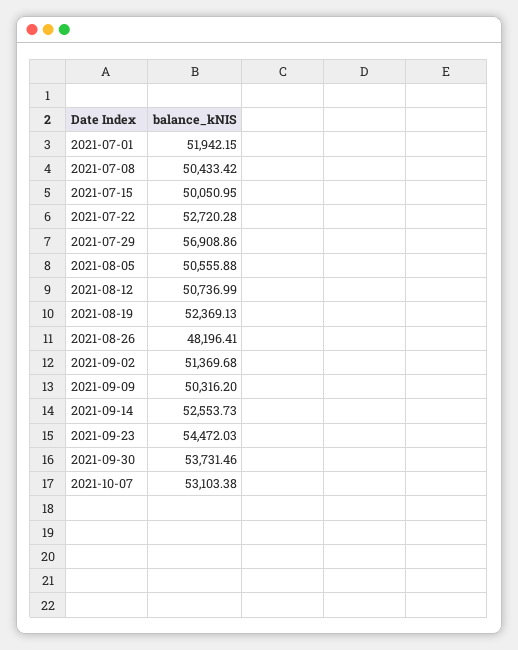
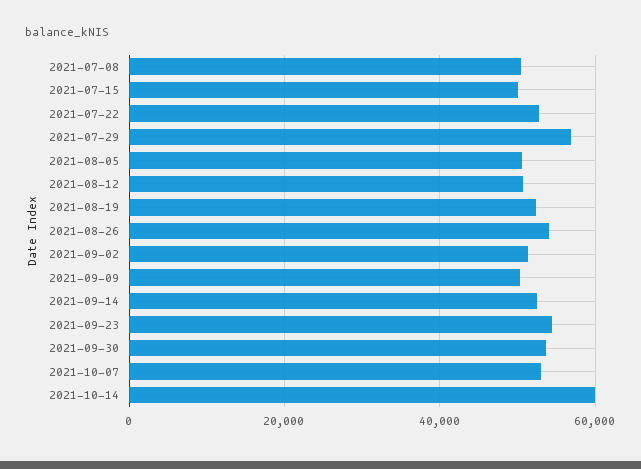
2021-07-01: 51942.15 -> none
2021-08-26: 48196.41 -> 54000
2021-10-14: none -> 60000

